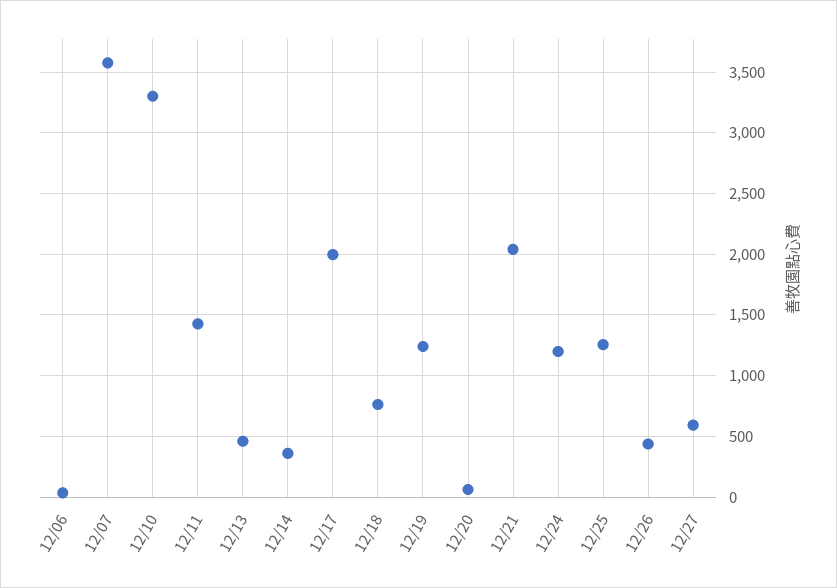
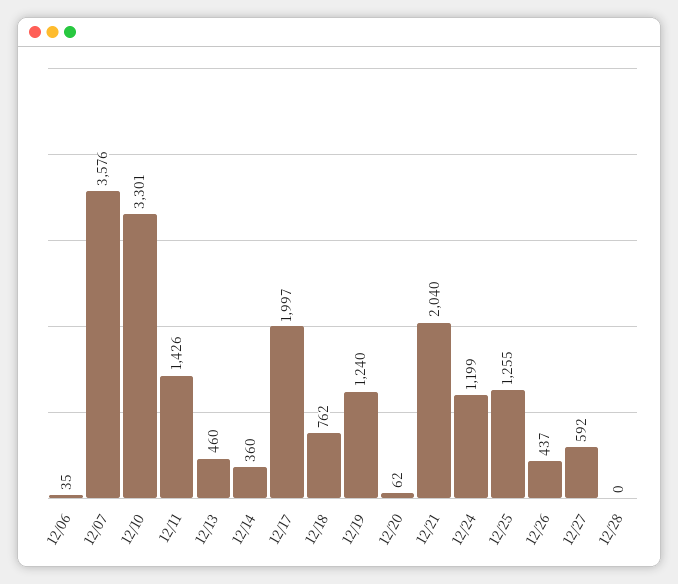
12/28: none -> 0

